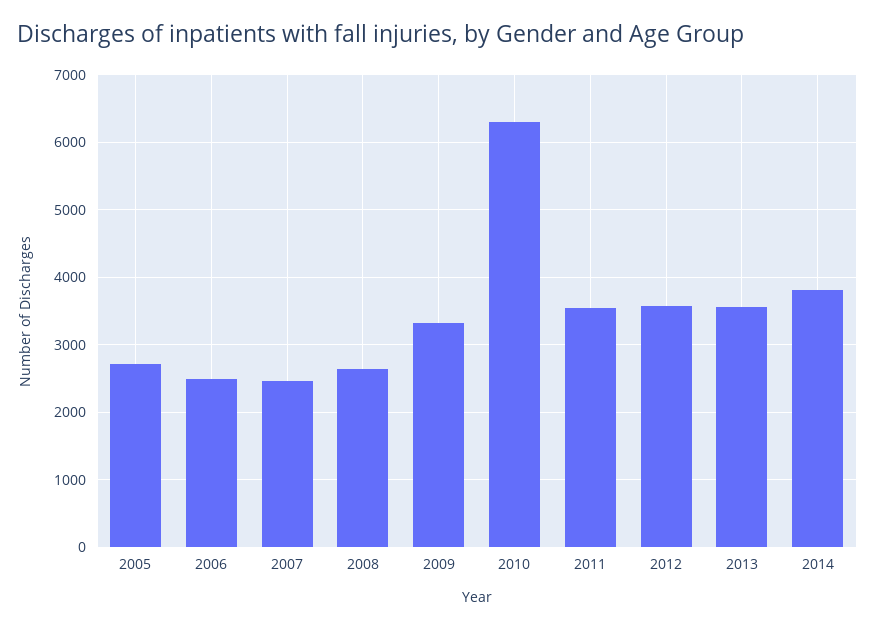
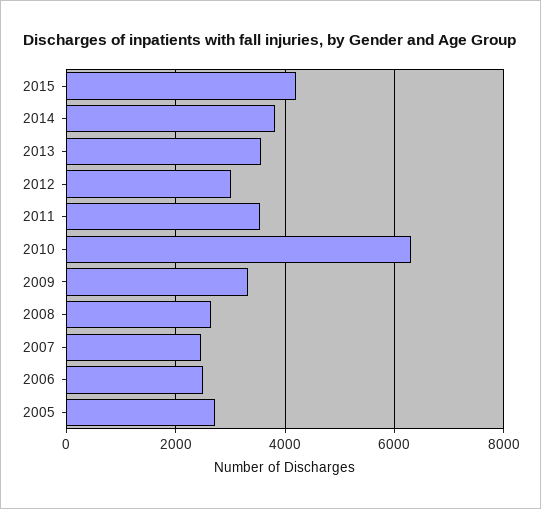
2012: 3600 -> 3000
2015: none -> 4200

